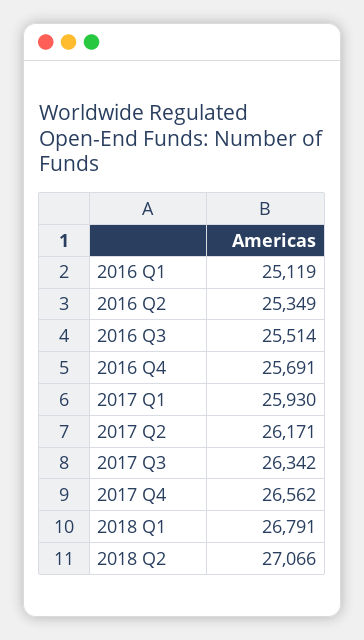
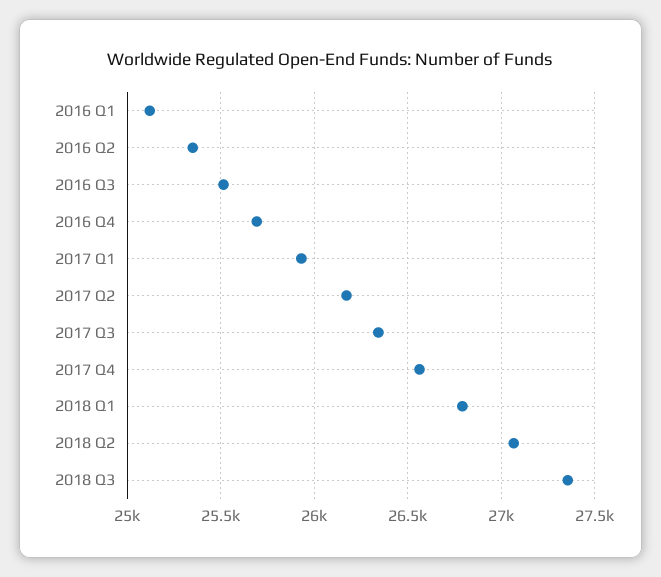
2018 Q3: none -> 27350

